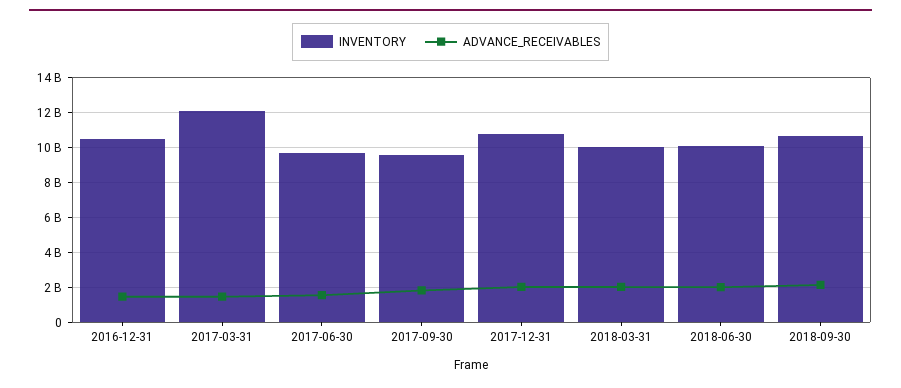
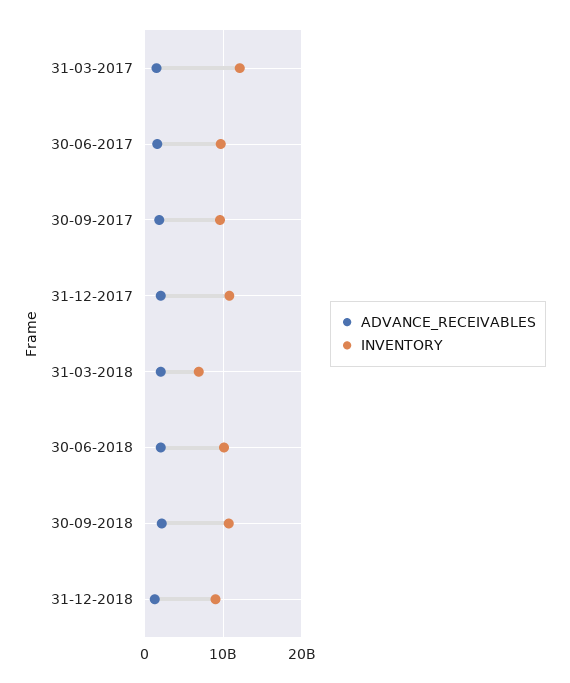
INVENTORY, 2016-12-31: 10500000000 -> none
ADVANCE_RECEIVABLES, 2016-12-31: 1500000000 -> none
INVENTORY, 2018-03-31: 10000000000 -> 7000000000
ADVANCE_RECEIVABLES, 31-12-2018: none -> 1000000000
INVENTORY, 31-12-2018: none -> 9000000000

